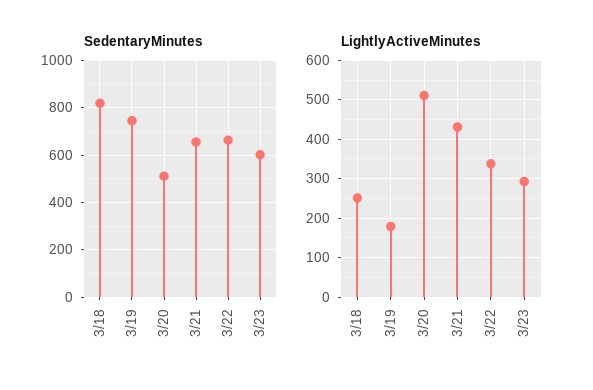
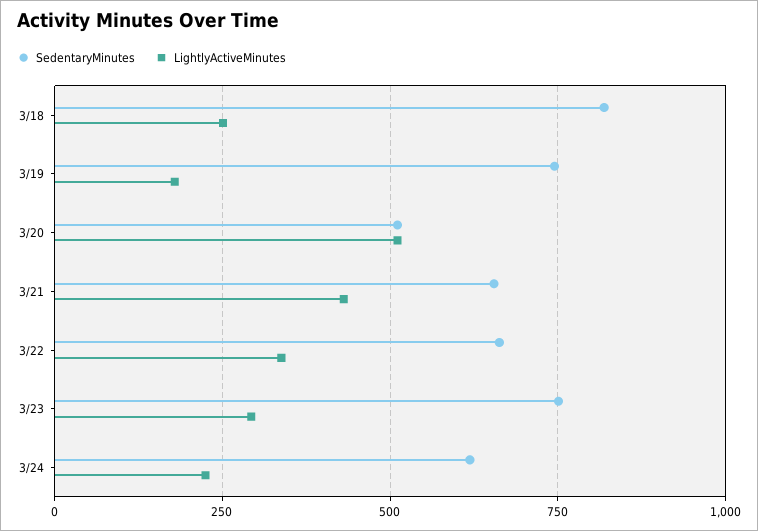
SedentaryMinutes, 3/23: 600 -> 750
SedentaryMinutes, 3/24: none -> 625
LightlyActiveMinutes, 3/24: none -> 225

